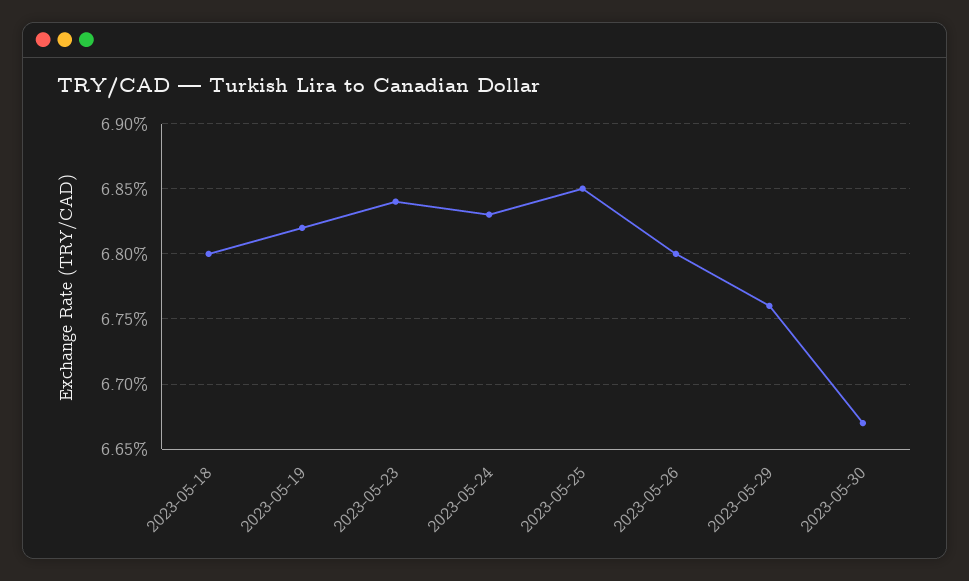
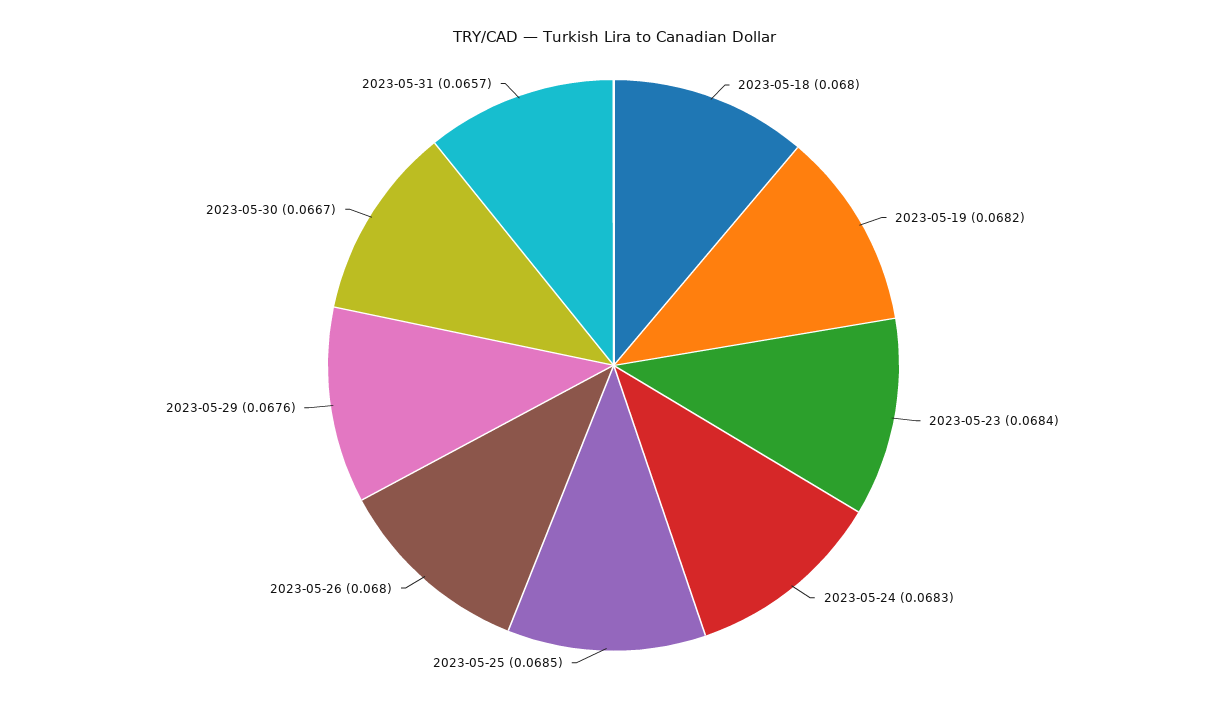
2023-05-31: none -> 0.0657

